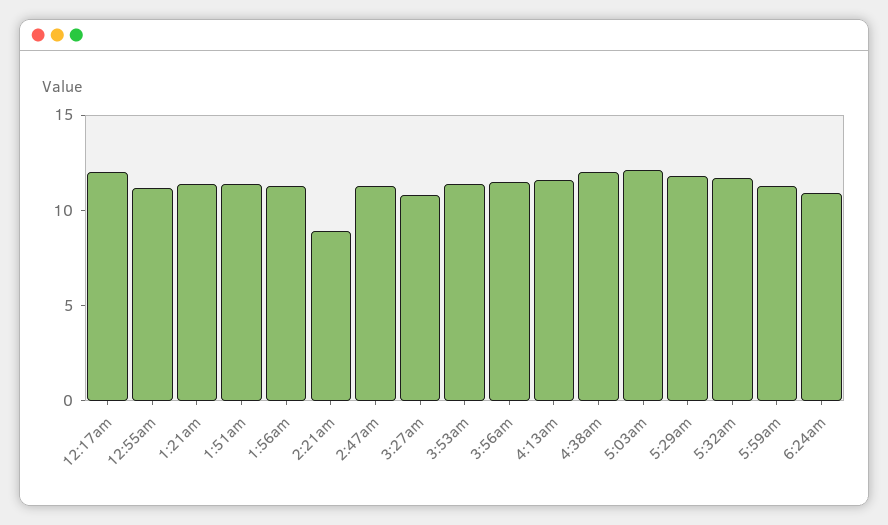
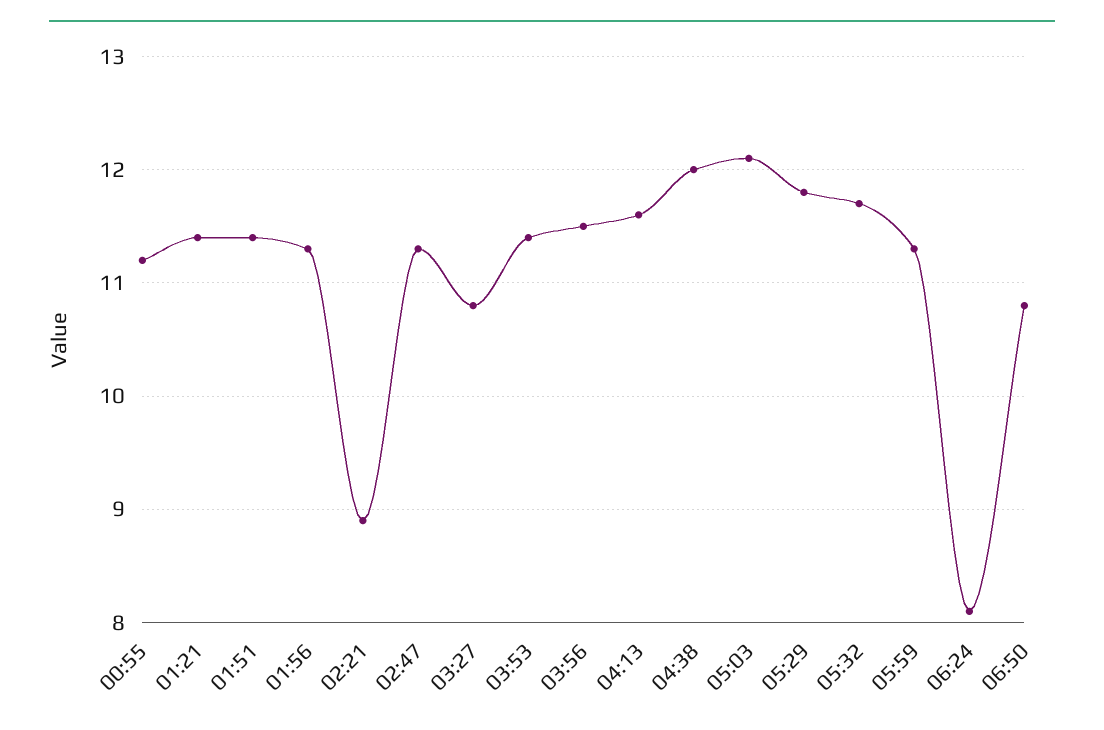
12:17am: 12 -> none
6:24am: 11 -> 8.1
06:50: none -> 10.8

